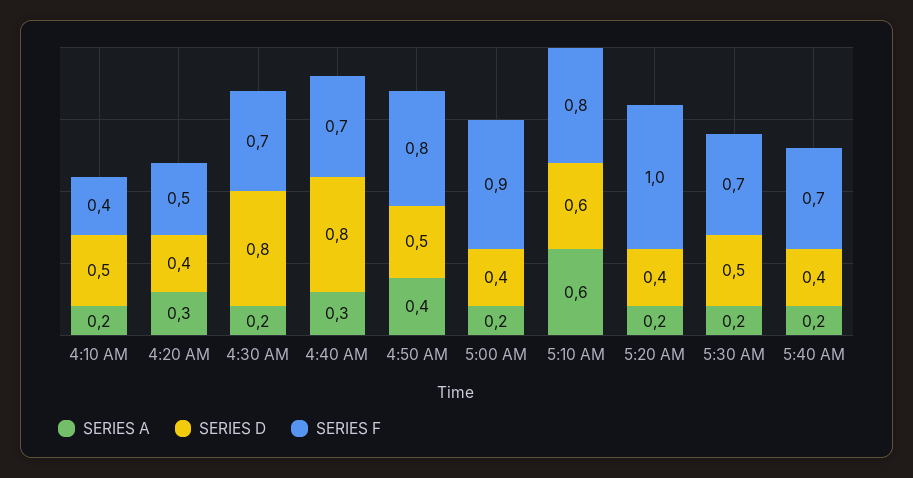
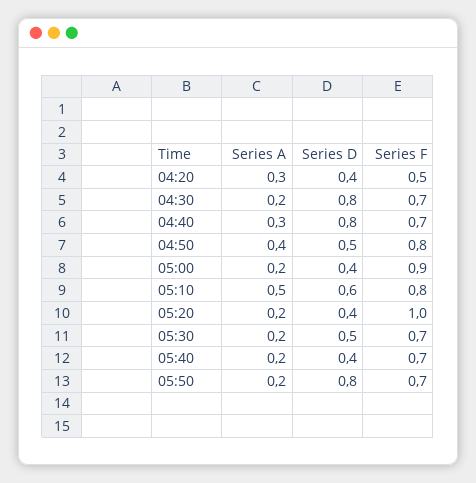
SERIES A, 4:10 AM: 0.2 -> none
SERIES D, 4:10 AM: 0.5 -> none
SERIES F, 4:10 AM: 0.4 -> none
SERIES A, 5:10 AM: 0.6 -> 0.5
SERIES A, 05:50: none -> 0.2
SERIES D, 05:50: none -> 0.8
SERIES F, 05:50: none -> 0.7

